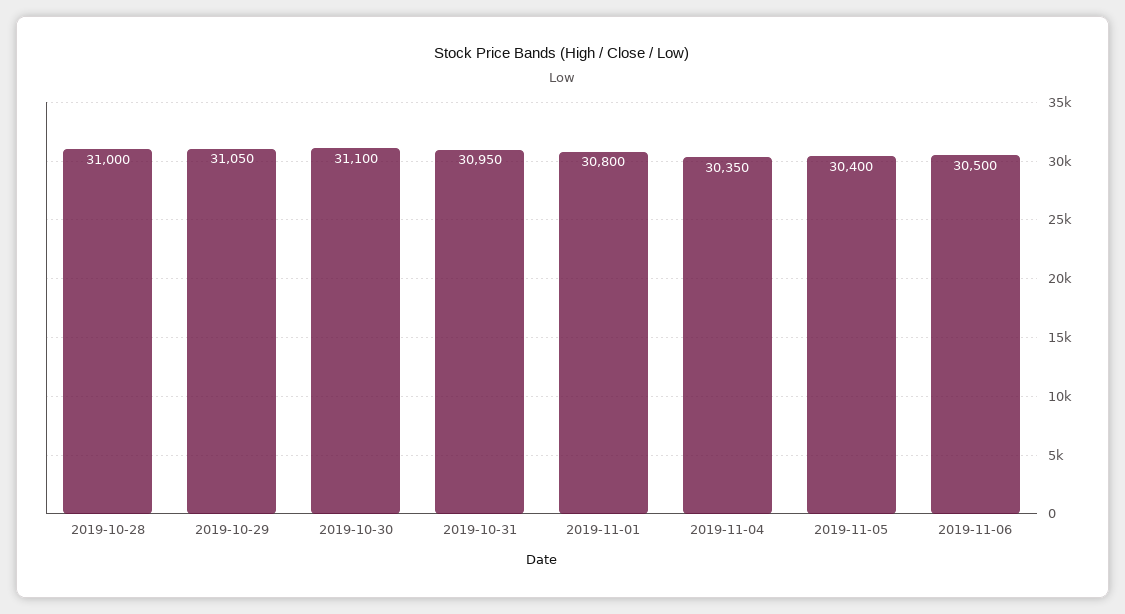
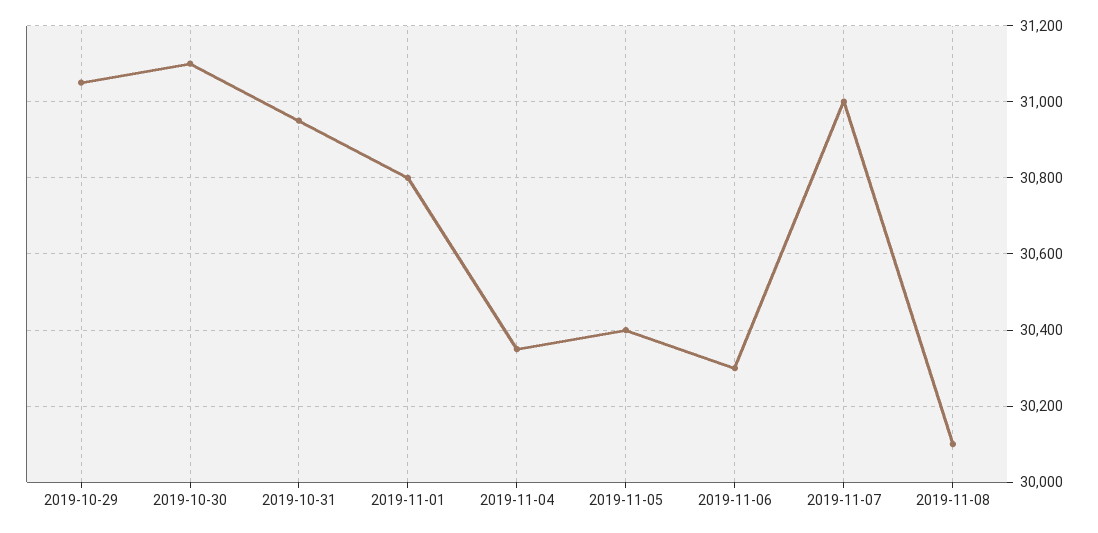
2019-10-28: 31000 -> none
2019-11-06: 30500 -> 30300
2019-11-07: none -> 31000
2019-11-08: none -> 30100

